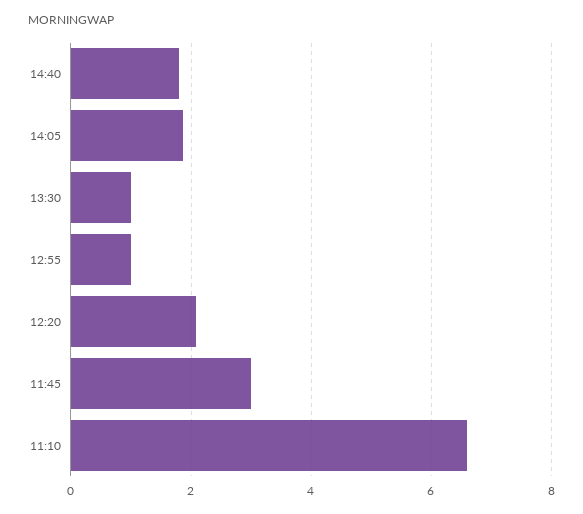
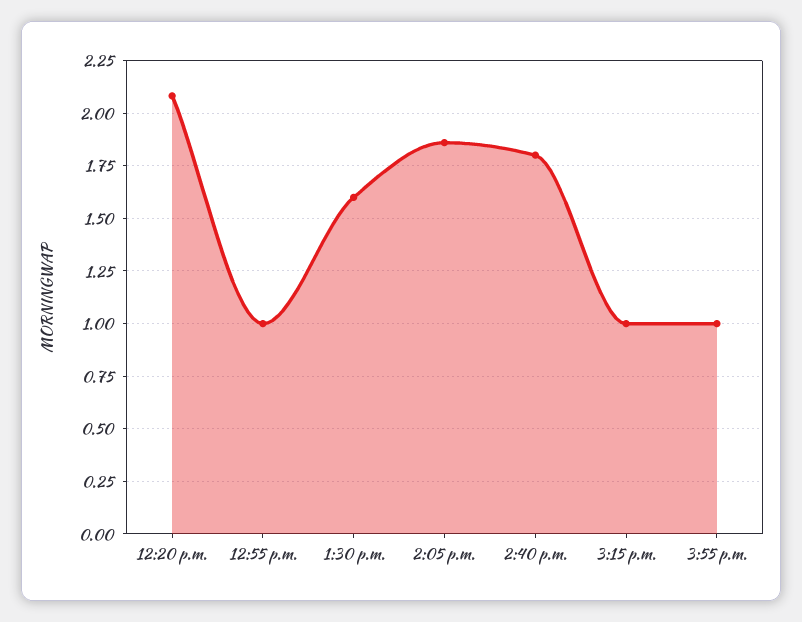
13:30: 1 -> 1.6
11:45: 3 -> none
11:10: 6.6 -> none
3:15 p.m.: none -> 1
3:55 p.m.: none -> 1

